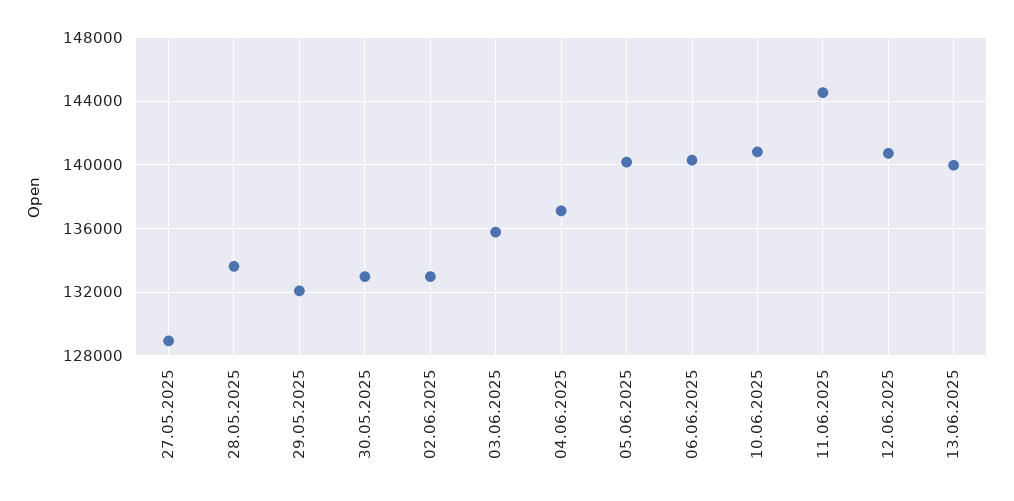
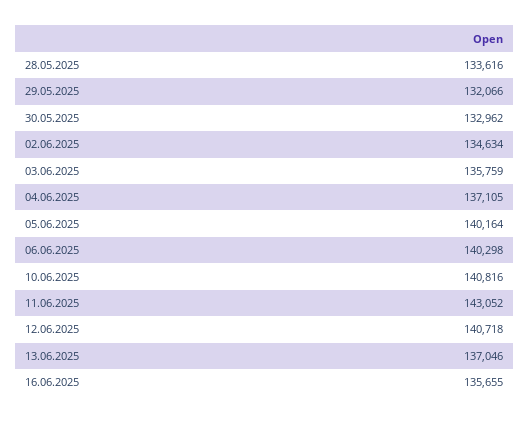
27.05.2025: 129000 -> none
02.06.2025: 133000 -> 134634
11.06.2025: 144500 -> 143052
13.06.2025: 140000 -> 137046
16.06.2025: none -> 135655

